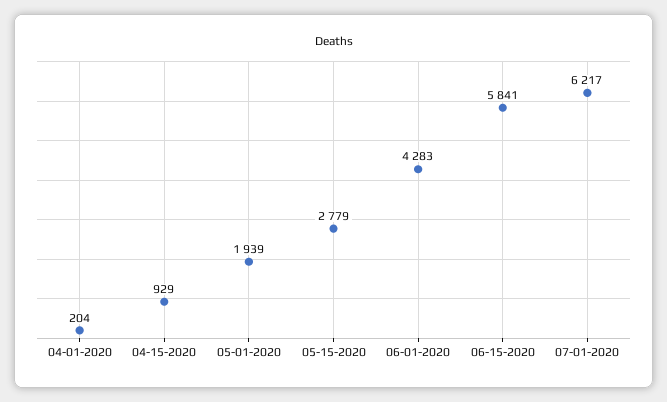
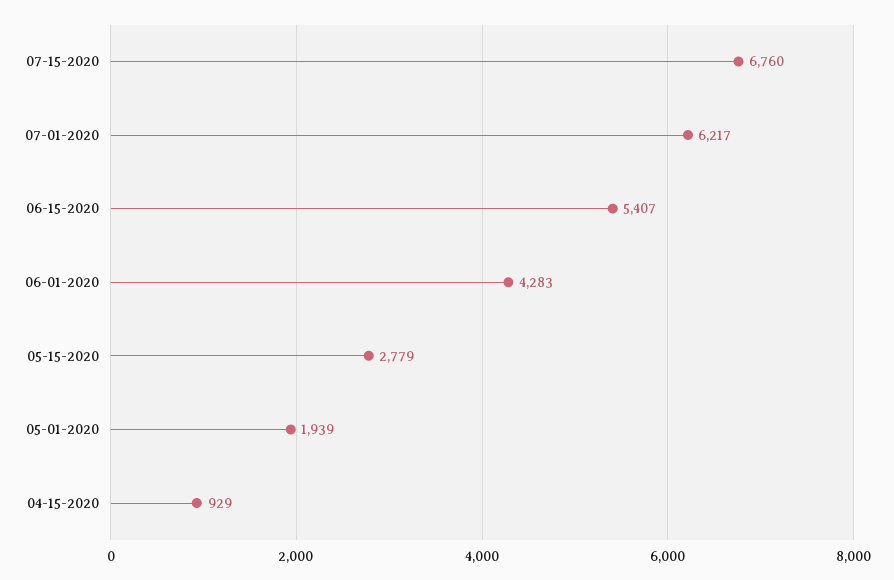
04-01-2020: 204 -> none
06-15-2020: 5841 -> 5407
07-15-2020: none -> 6760

